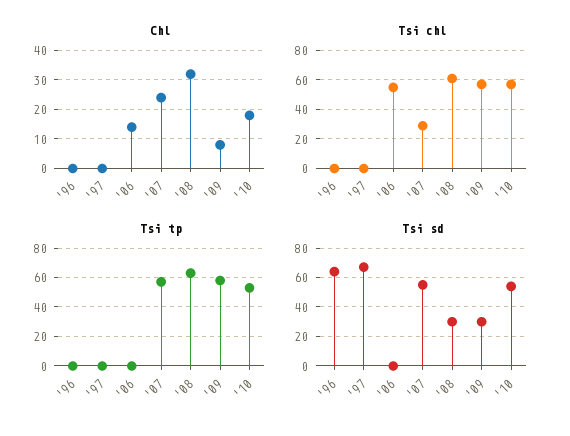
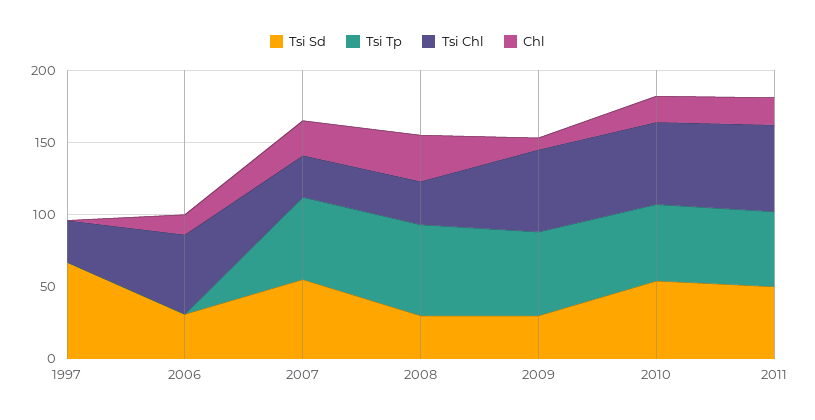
Chl, '96: 0 -> none
Tsi chl, '96: 0 -> none
Tsi chl, '97: 0 -> 30
Tsi chl, '08: 60 -> 30
Tsi tp, '96: 0 -> none
Tsi sd, '96: 65 -> none
Tsi sd, '06: 0 -> 30
Tsi sd, 2011: none -> 50
Tsi tp, 2011: none -> 50
Tsi chl, 2011: none -> 60
Chl, 2011: none -> 20

